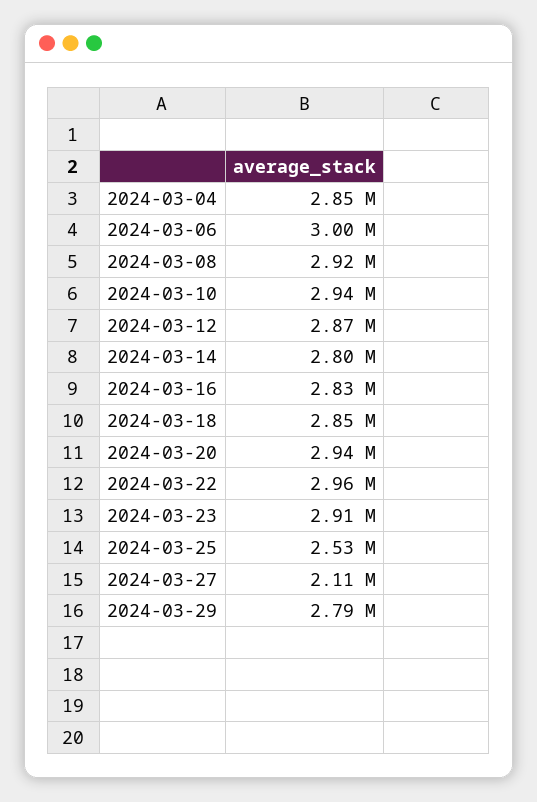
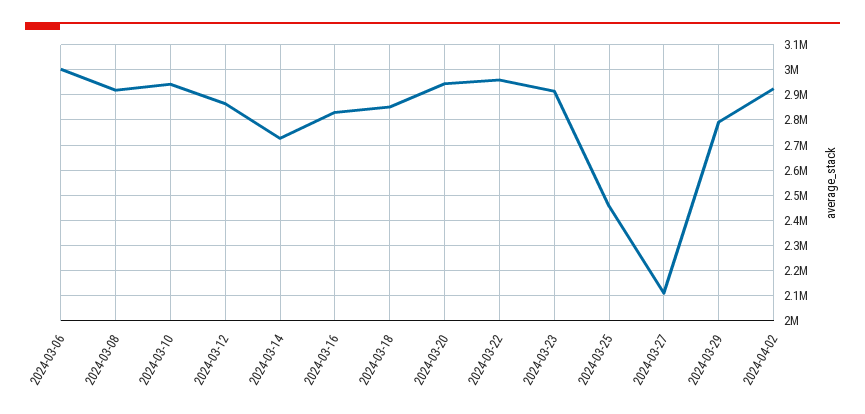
2024-03-04: 2850000 -> none
2024-03-14: 2800000 -> 2725000
2024-03-25: 2530000 -> 2450000
2024-04-02: none -> 2925000

